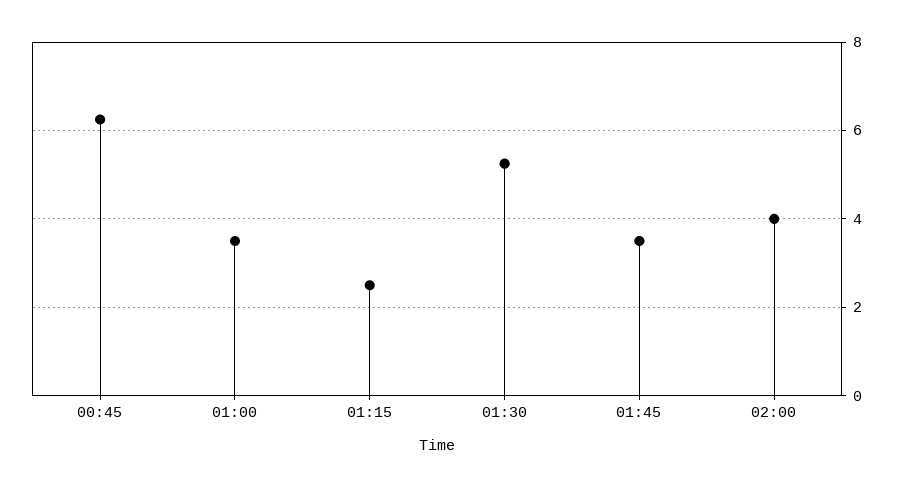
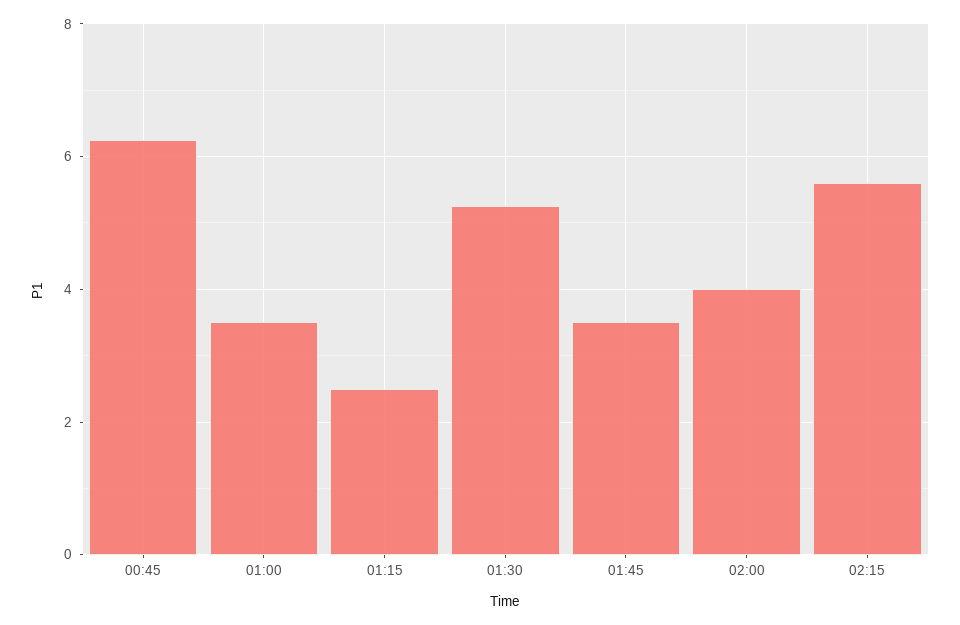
02:15: none -> 5.6

